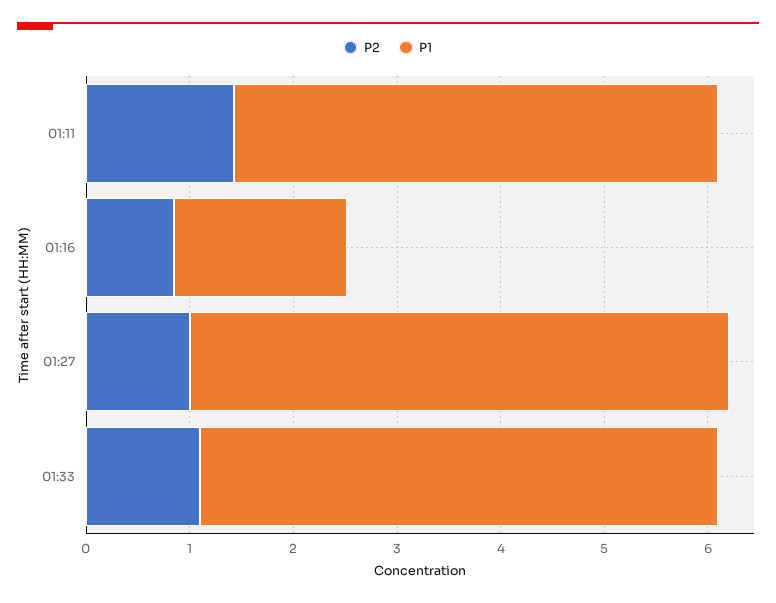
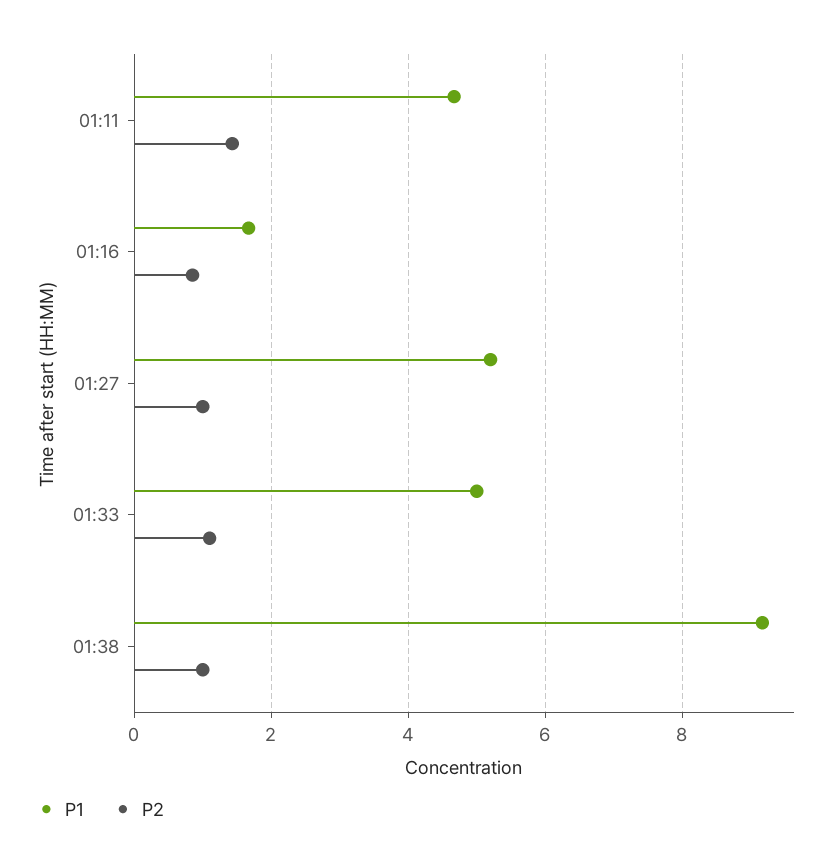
P1, 01:38: none -> 9.2
P2, 01:38: none -> 1

